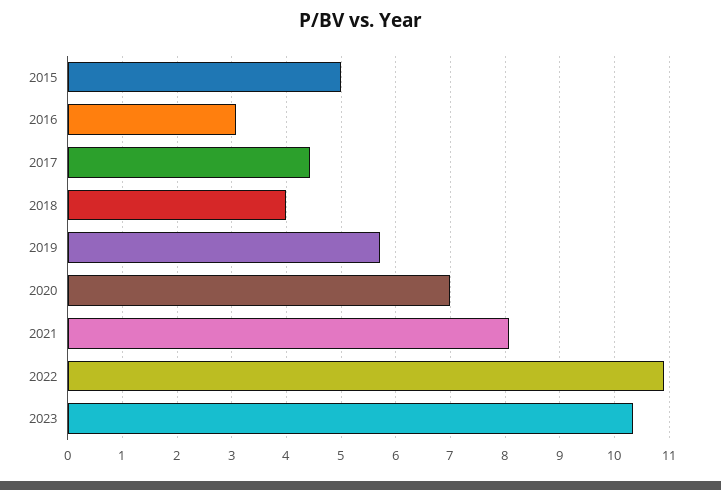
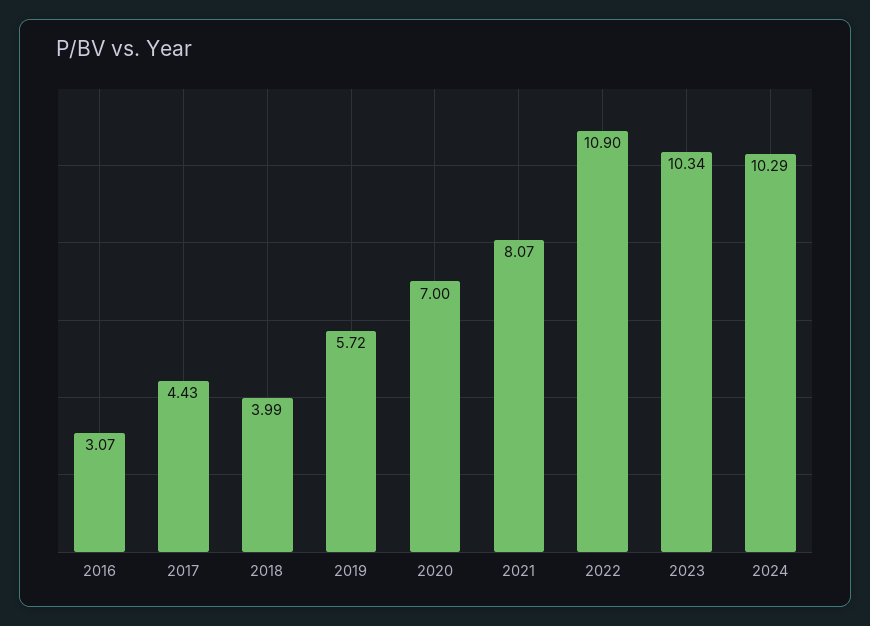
2015: 5 -> none
2024: none -> 10.29

